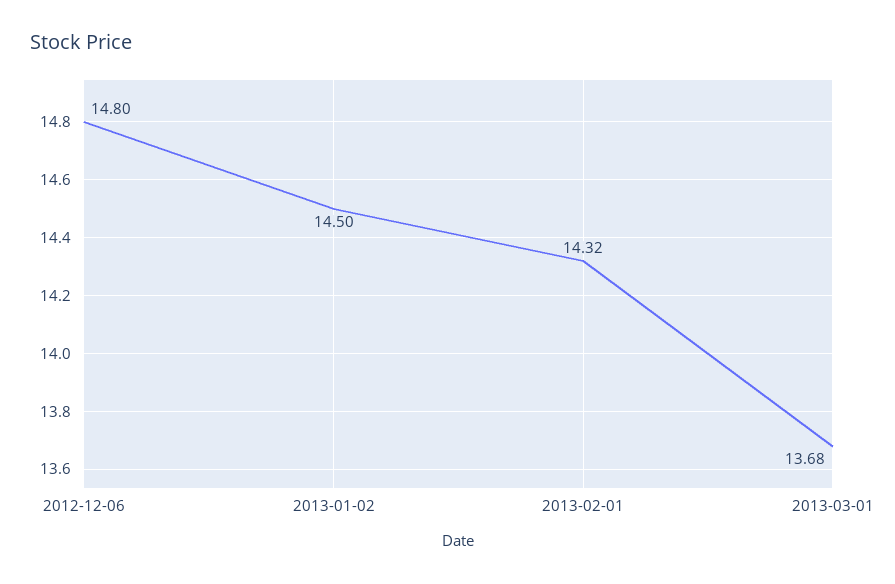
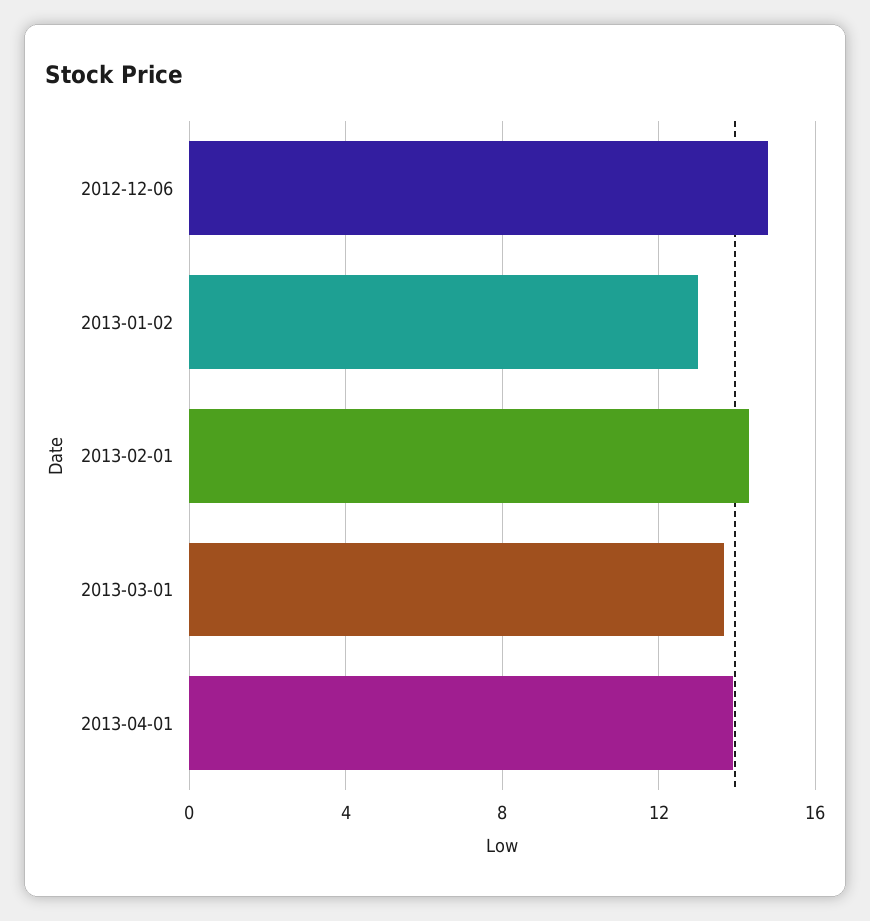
2013-01-02: 14.5 -> 13
2013-04-01: none -> 14

